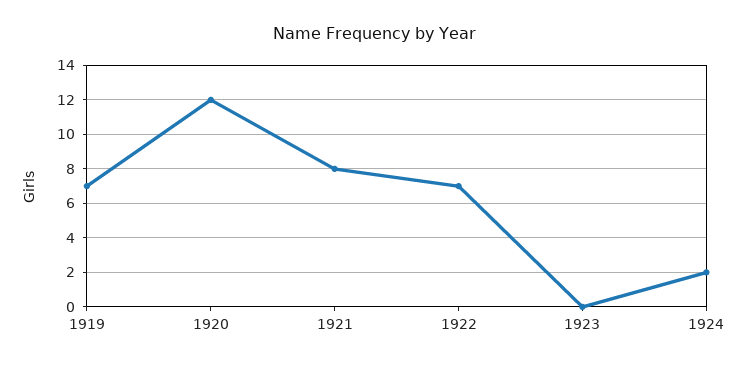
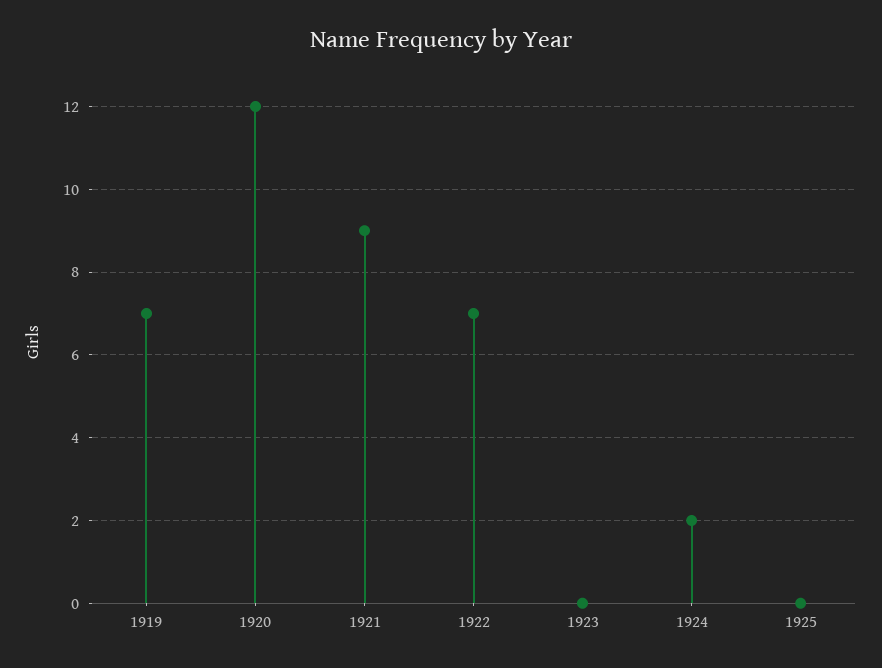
1921: 8 -> 9
1925: none -> 0

